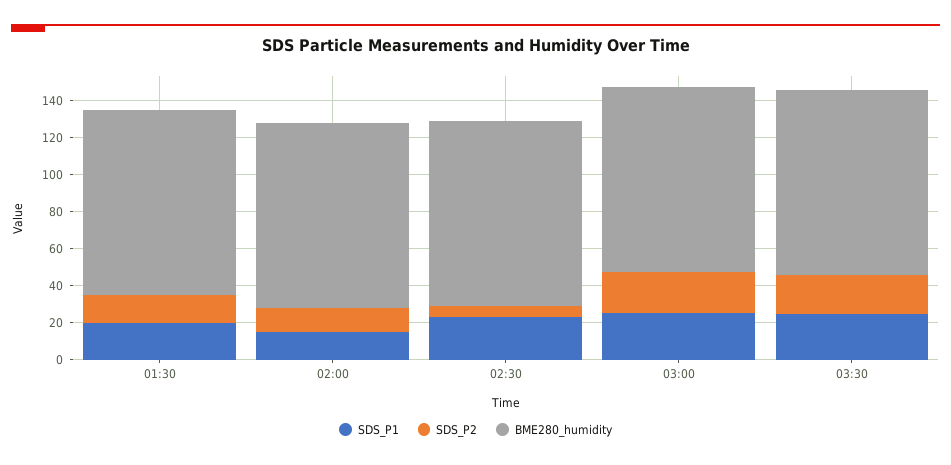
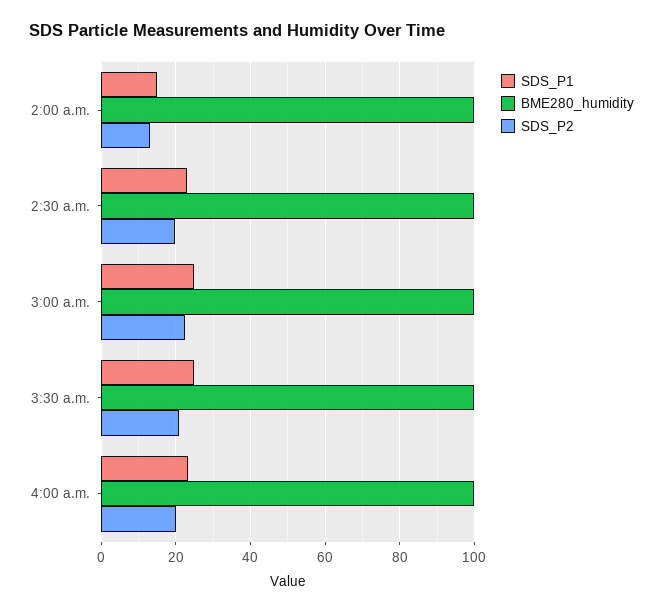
SDS_P1, 01:30: 20 -> none
SDS_P2, 01:30: 15 -> none
BME280_humidity, 01:30: 100 -> none
SDS_P2, 02:30: 5 -> 20
SDS_P1, 4:00 a.m.: none -> 24
BME280_humidity, 4:00 a.m.: none -> 100
SDS_P2, 4:00 a.m.: none -> 20

